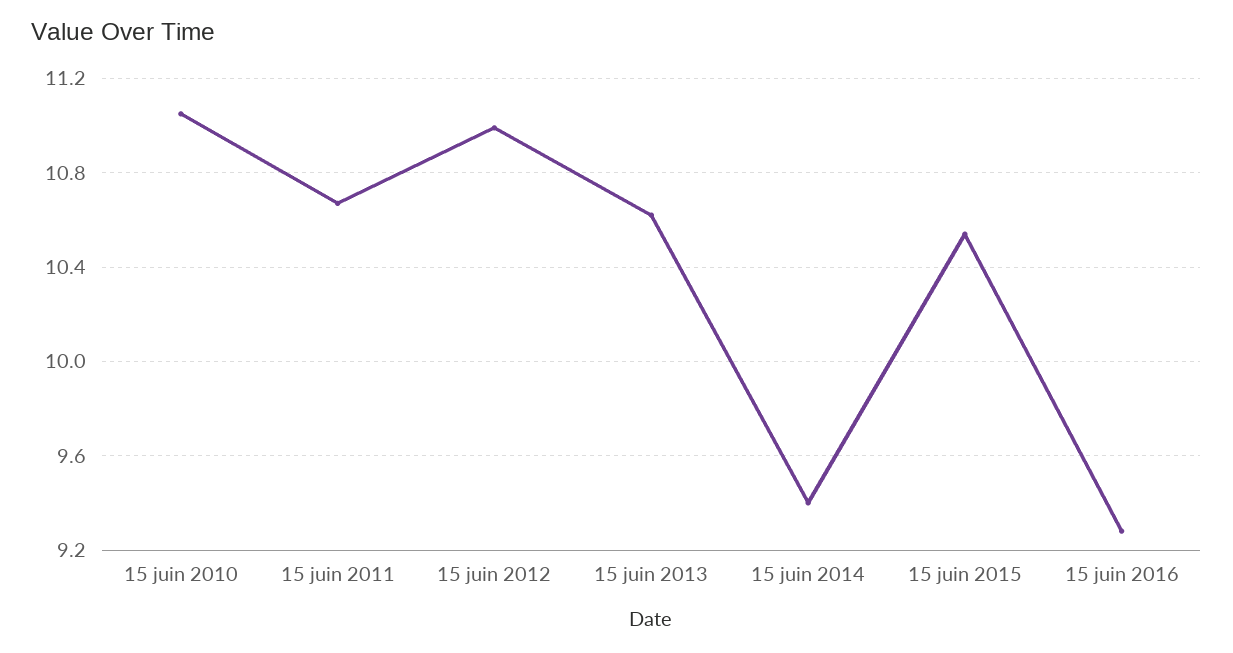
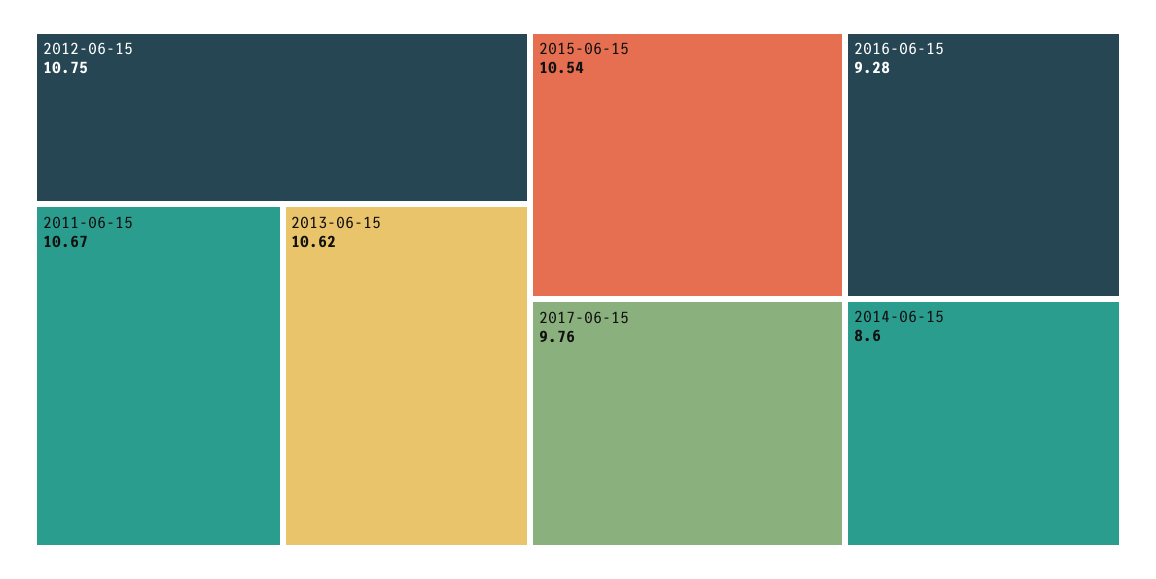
15 juin 2010: 11.05 -> none
15 juin 2012: 11 -> 10.75
15 juin 2014: 9.4 -> 8.6
2017-06-15: none -> 9.76

